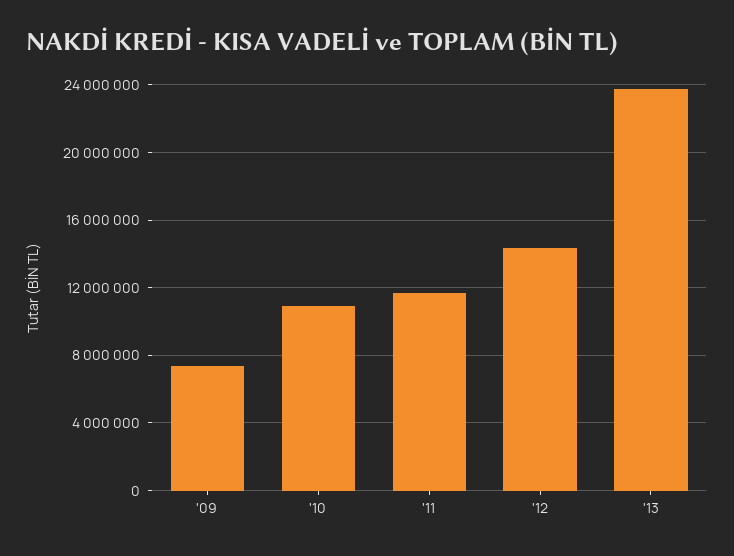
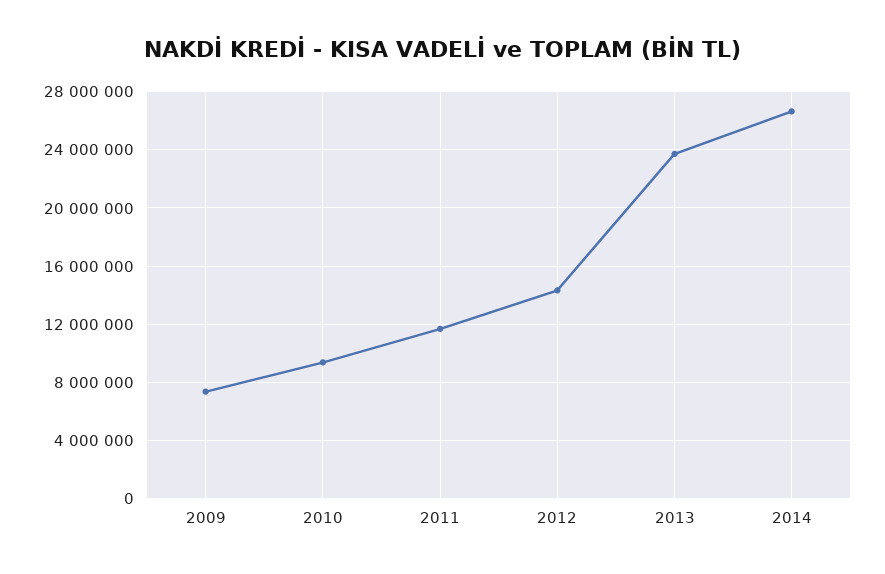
'10: 11000000 -> 9500000
2014: none -> 26500000

